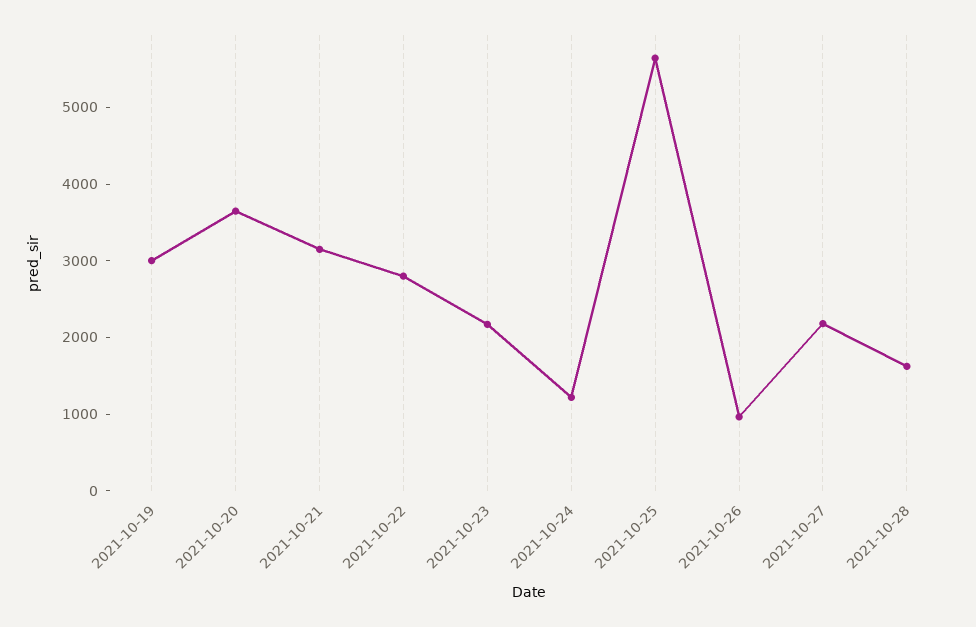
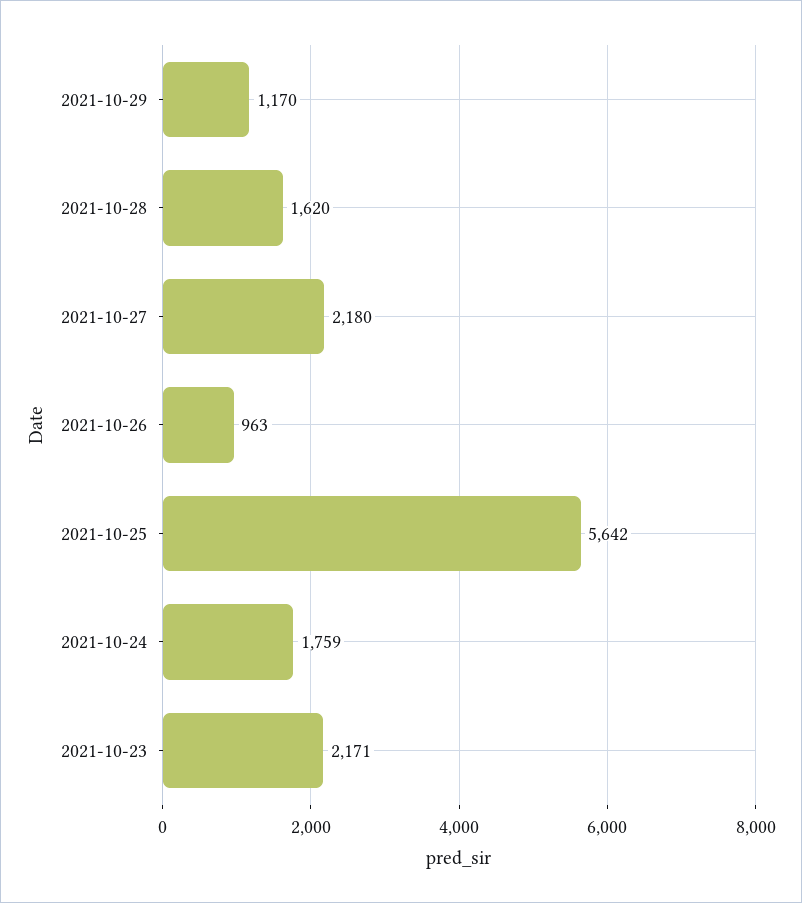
2021-10-19: 3000 -> none
2021-10-20: 3600 -> none
2021-10-21: 3200 -> none
2021-10-22: 2800 -> none
2021-10-24: 1200 -> 1759
2021-10-29: none -> 1170

